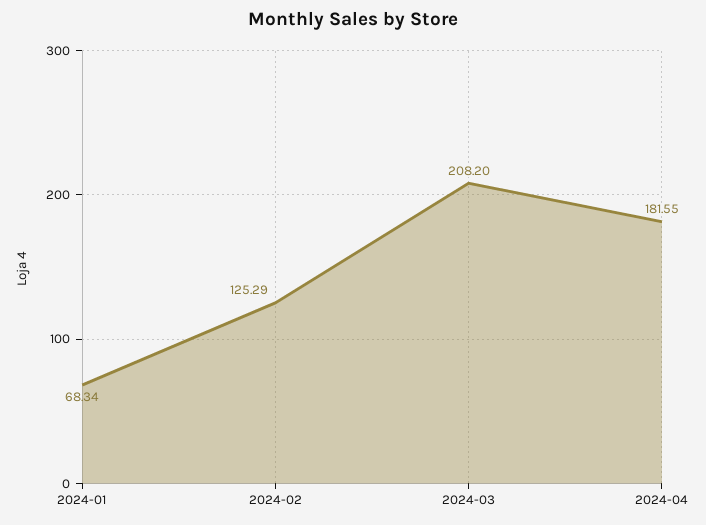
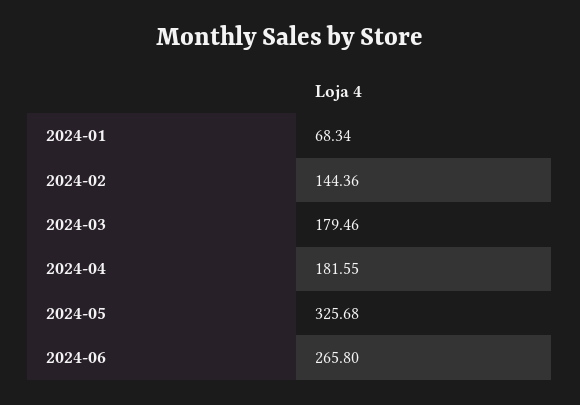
2024-02: 125.29 -> 144.36
2024-03: 208.2 -> 179.46
2024-05: none -> 325.68
2024-06: none -> 265.8

